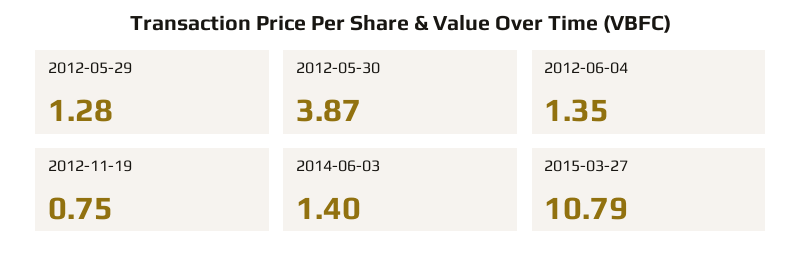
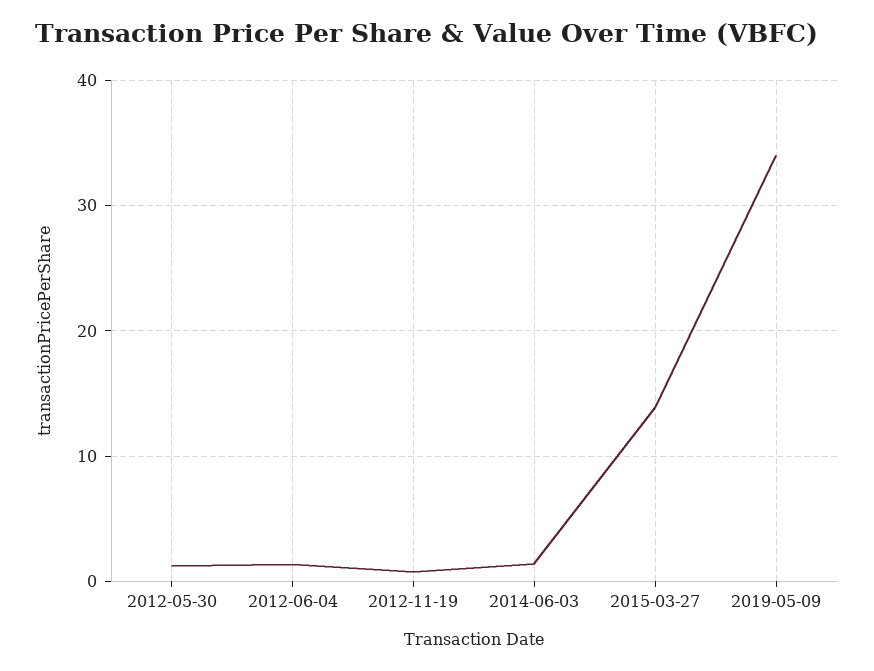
2012-05-29: 1.28 -> none
2012-05-30: 3.87 -> 1
2015-03-27: 10.79 -> 14
2019-05-09: none -> 34

